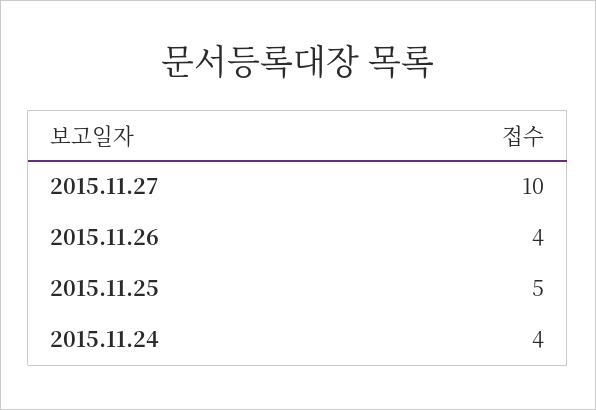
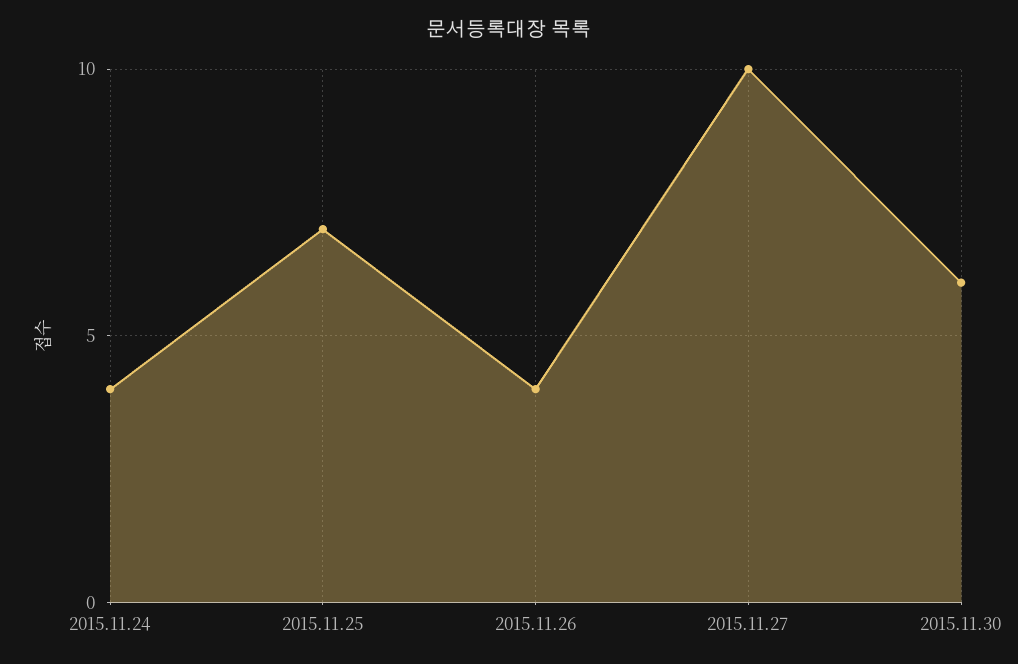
2015.11.25: 5 -> 7
2015.11.30: none -> 6

